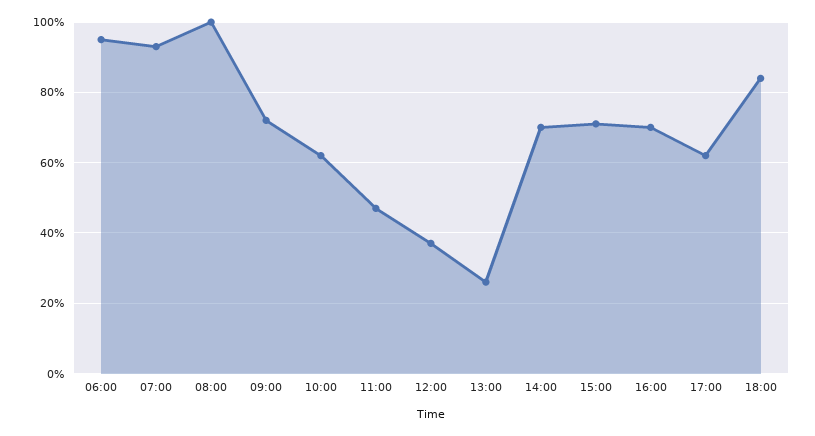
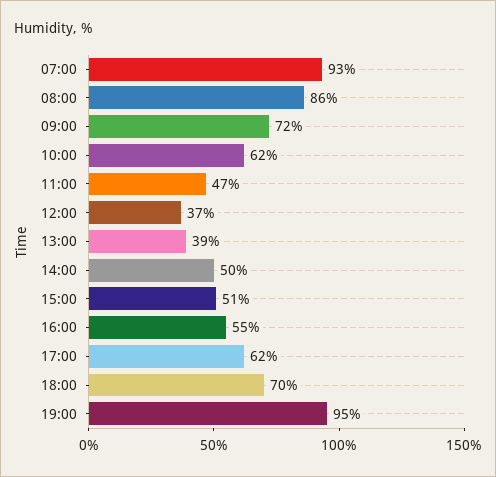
06:00: 95 -> none
08:00: 100 -> 86
13:00: 25 -> 39
14:00: 70 -> 50
15:00: 70 -> 51
16:00: 70 -> 55
18:00: 85 -> 70
19:00: none -> 95

